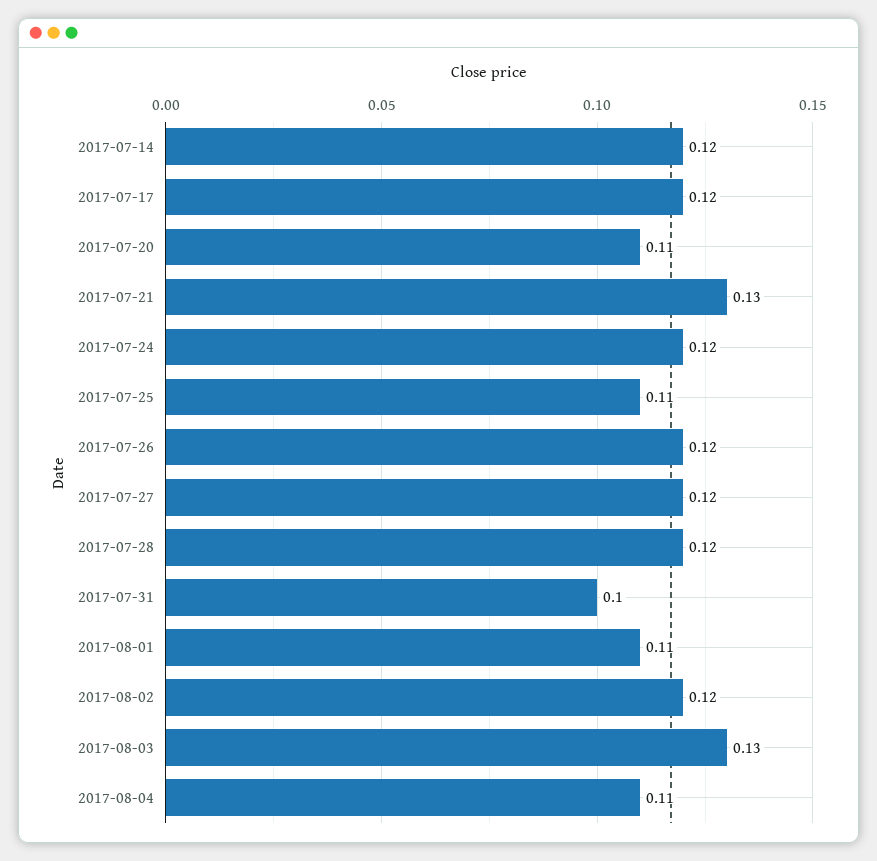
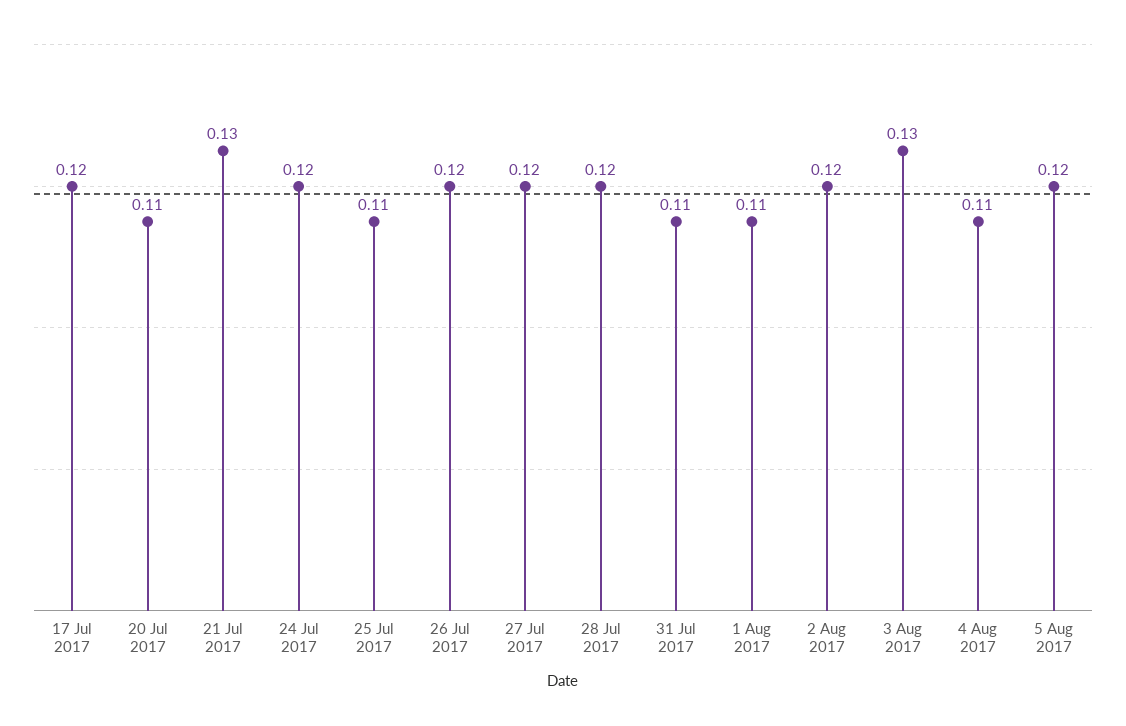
2017-07-14: 0.12 -> none
2017-07-31: 0.1 -> 0.11
5 Aug 2017: none -> 0.12

